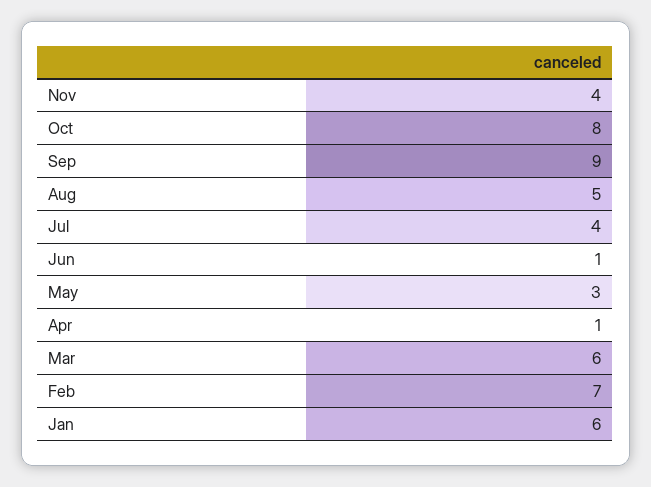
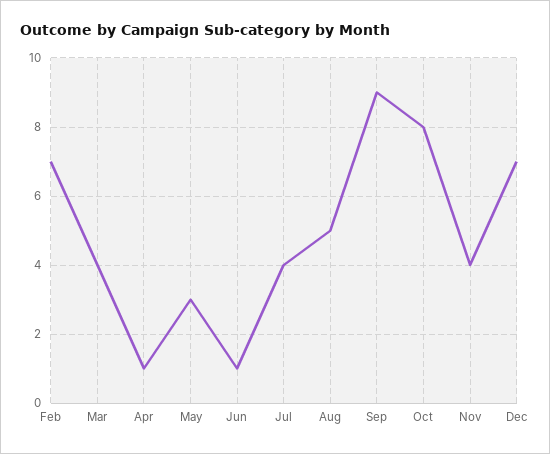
Mar: 6 -> 4
Jan: 6 -> none
Dec: none -> 7

